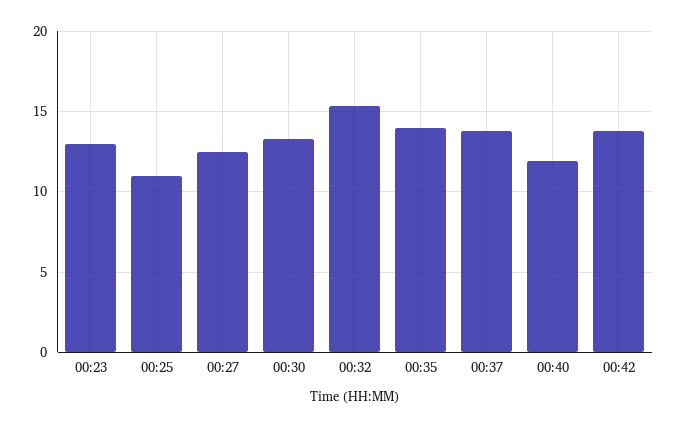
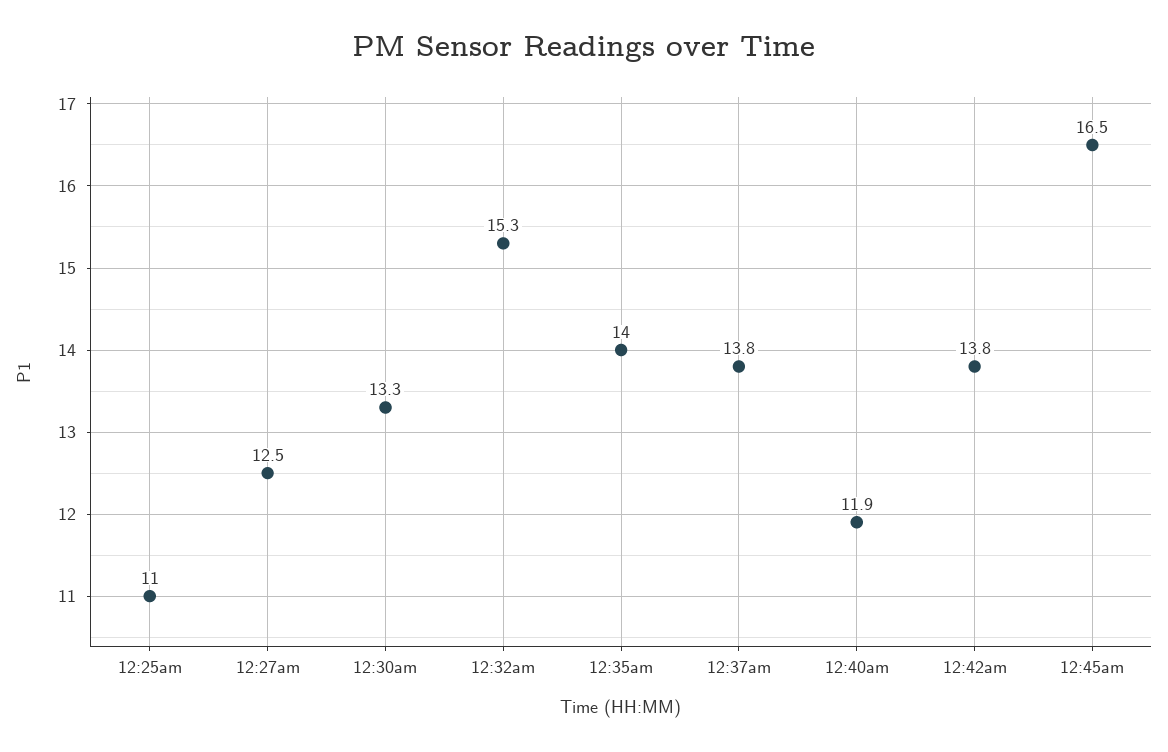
00:23: 13 -> none
12:45am: none -> 16.5

